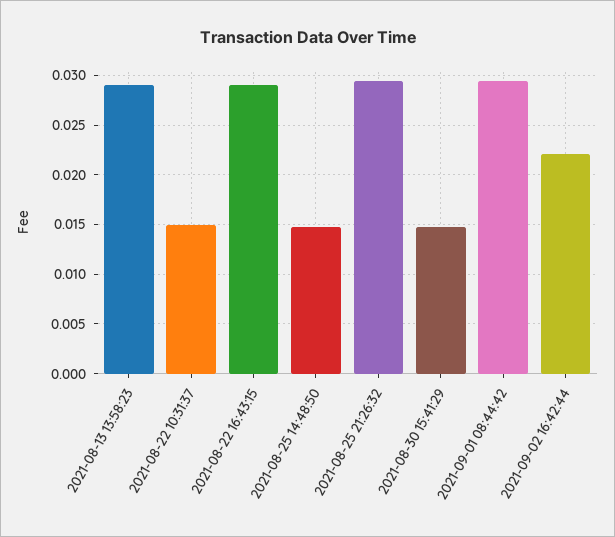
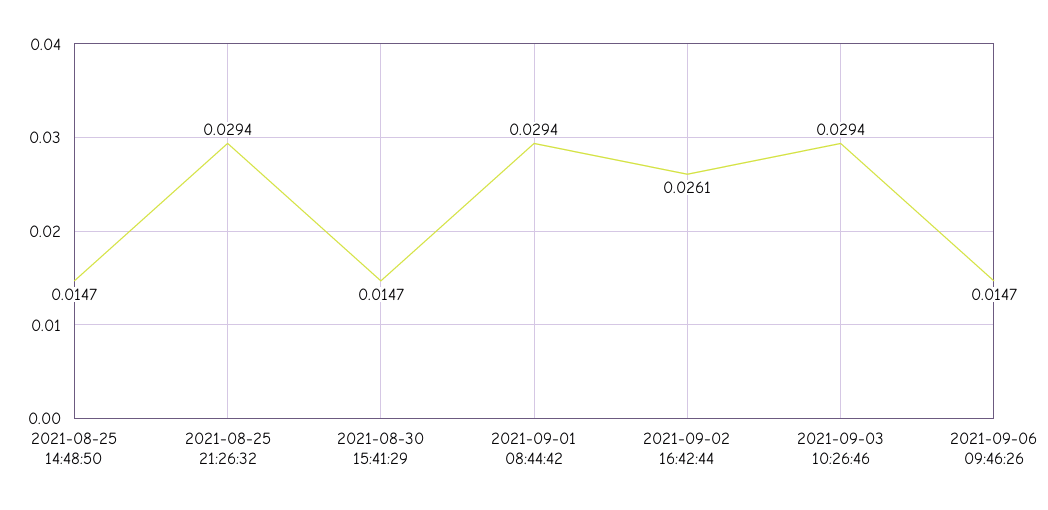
2021-08-13 13:58:23: 0.029 -> none
2021-08-22 10:31:37: 0.015 -> none
2021-08-22 16:43:15: 0.029 -> none
2021-09-02 16:42:44: 0.022 -> 0.0261
2021-09-03 10:26:46: none -> 0.0294
2021-09-06 09:46:26: none -> 0.0147

